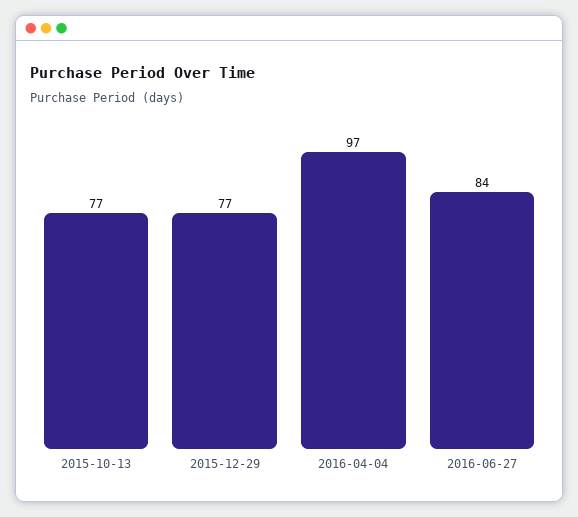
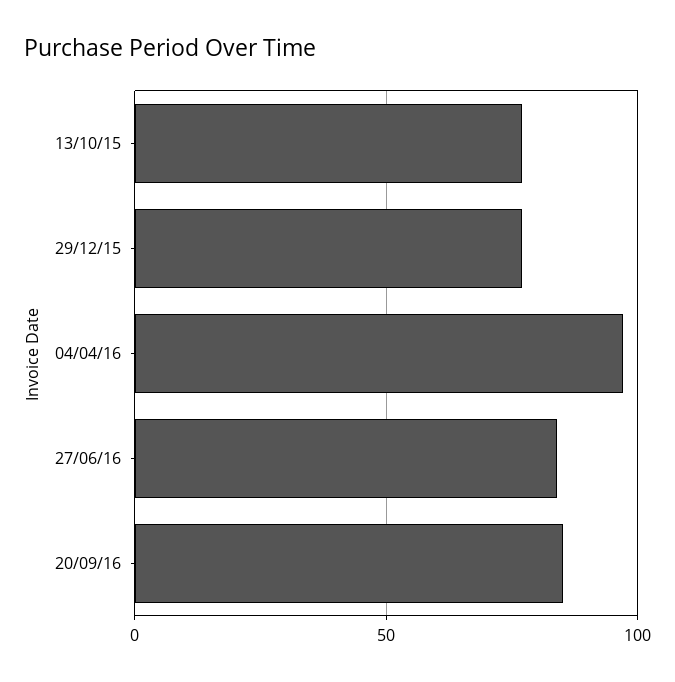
20/09/16: none -> 85

